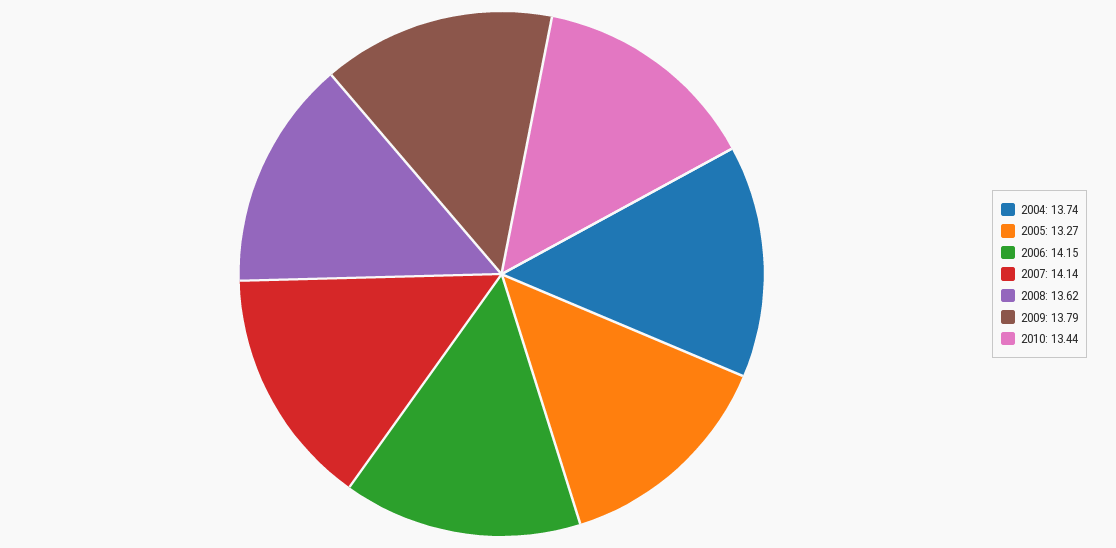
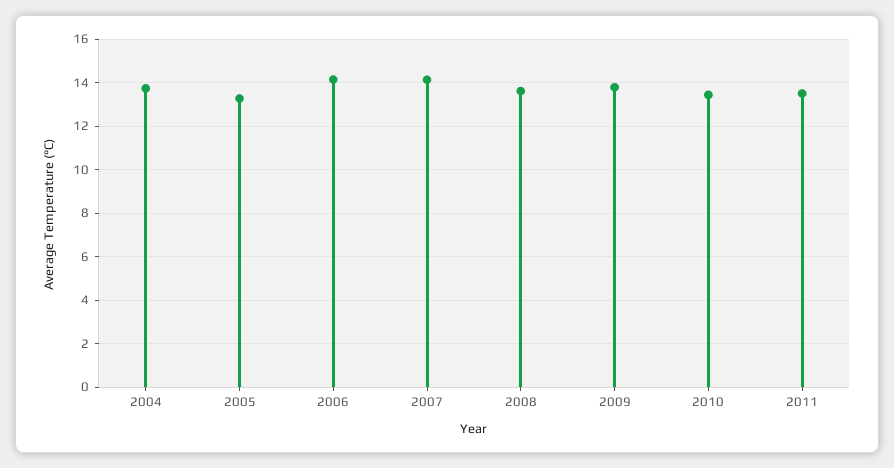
2011: none -> 13.5

